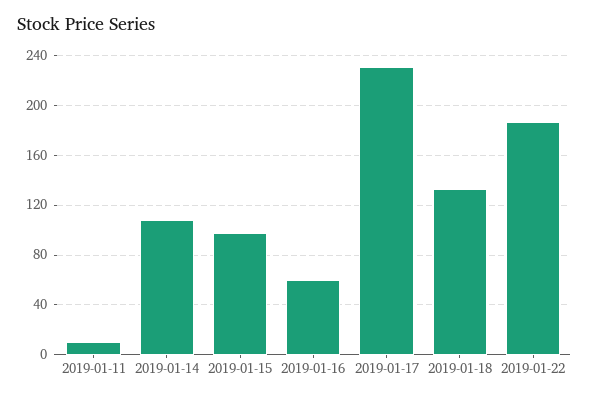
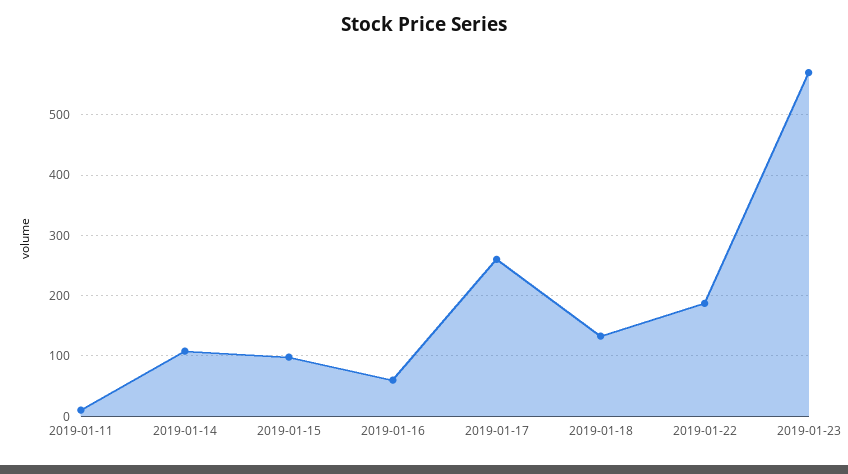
2019-01-17: 230 -> 260
2019-01-23: none -> 570

